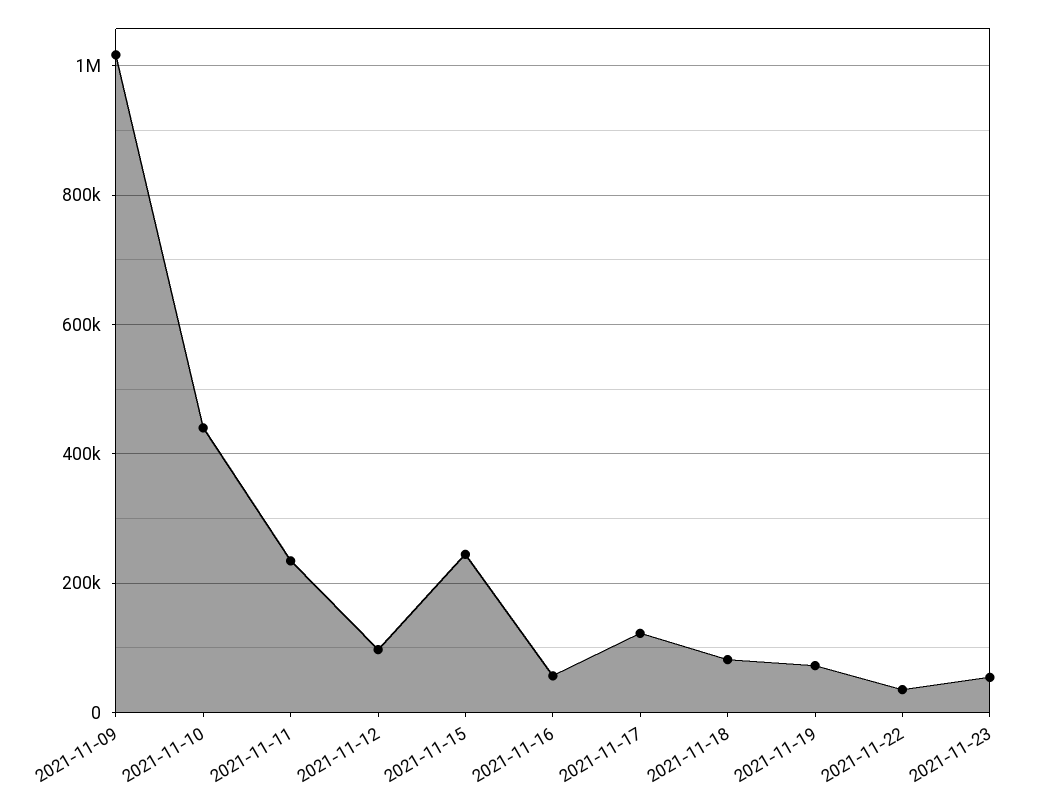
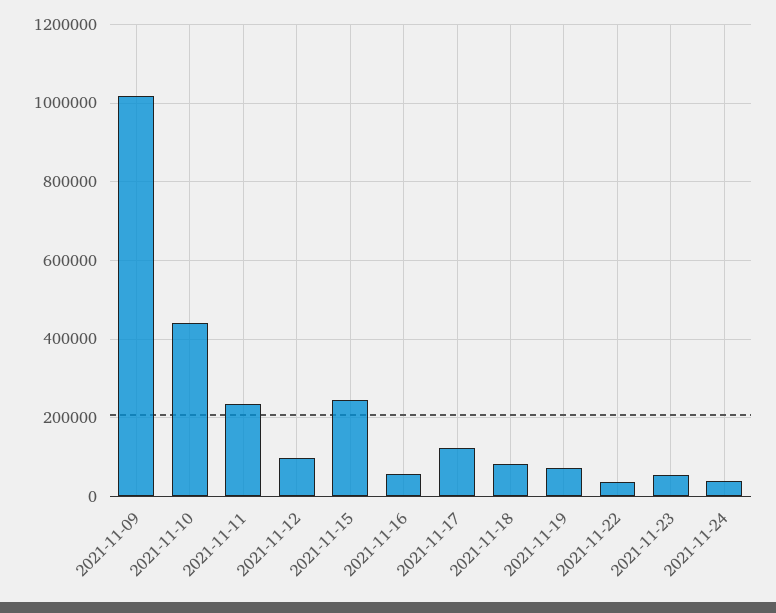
2021-11-24: none -> 40000

